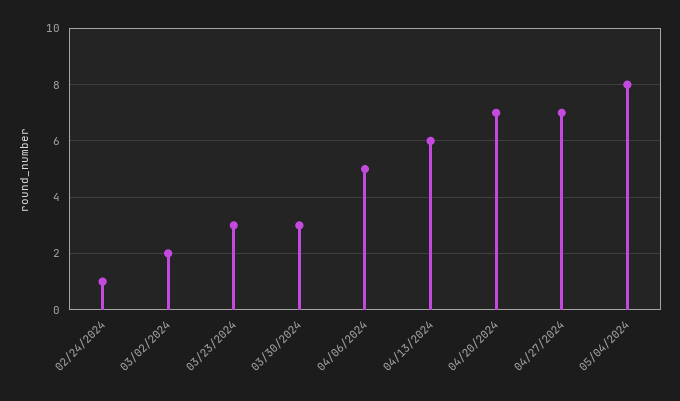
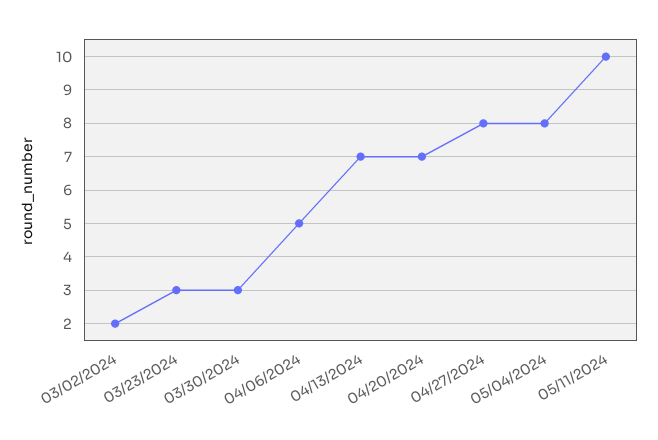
02/24/2024: 1 -> none
04/13/2024: 6 -> 7
04/27/2024: 7 -> 8
05/11/2024: none -> 10

